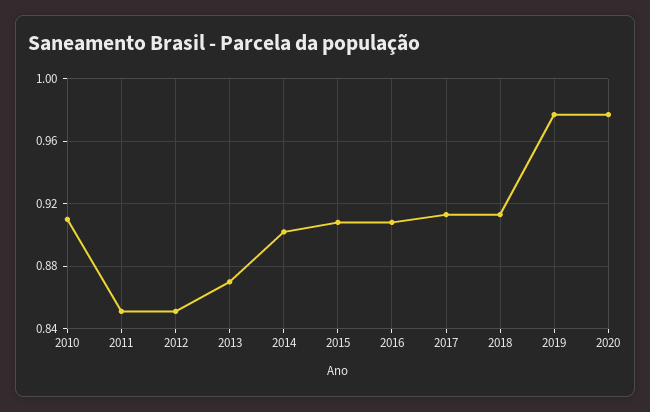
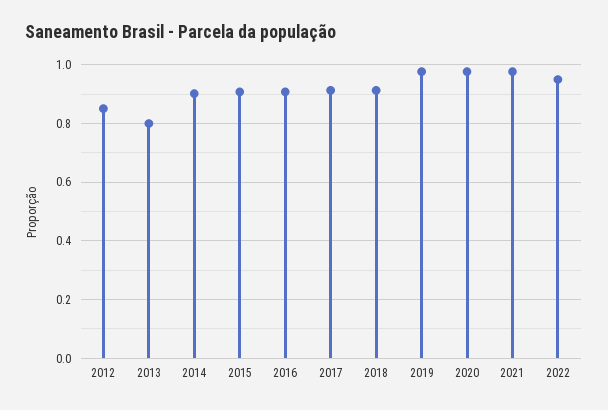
2010: 0.91 -> none
2011: 0.85 -> none
2013: 0.87 -> 0.8
2021: none -> 0.975
2022: none -> 0.95

